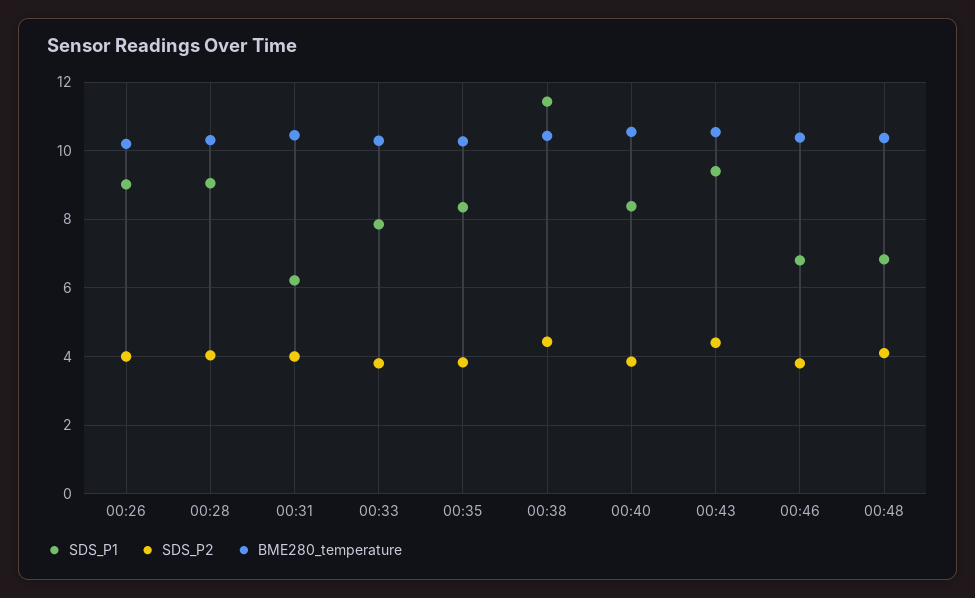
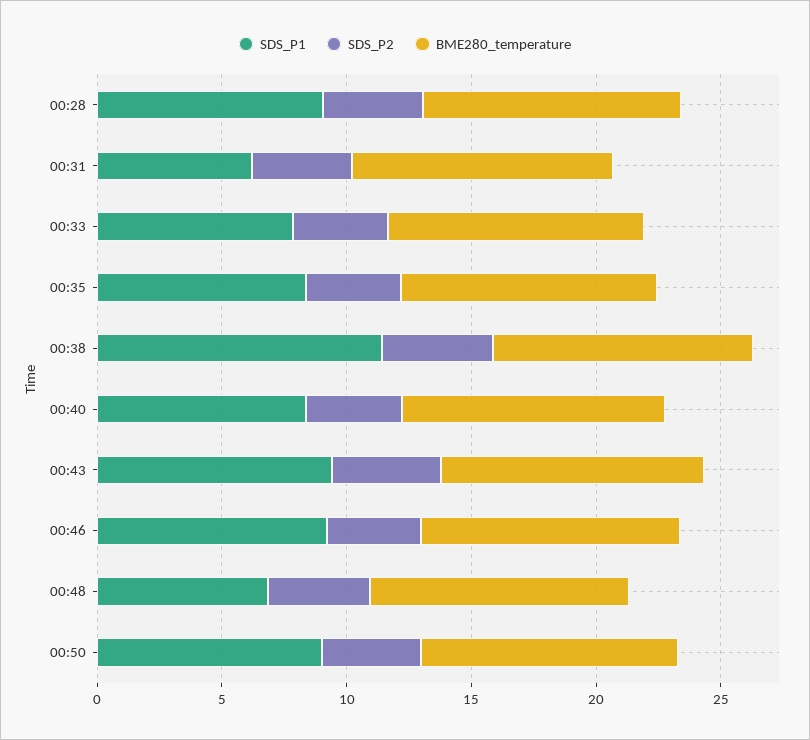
SDS_P1, 00:26: 9 -> none
SDS_P2, 00:26: 4 -> none
BME280_temperature, 00:26: 10.2 -> none
SDS_P1, 00:46: 6.8 -> 9
SDS_P1, 00:50: none -> 9
SDS_P2, 00:50: none -> 4
BME280_temperature, 00:50: none -> 10

